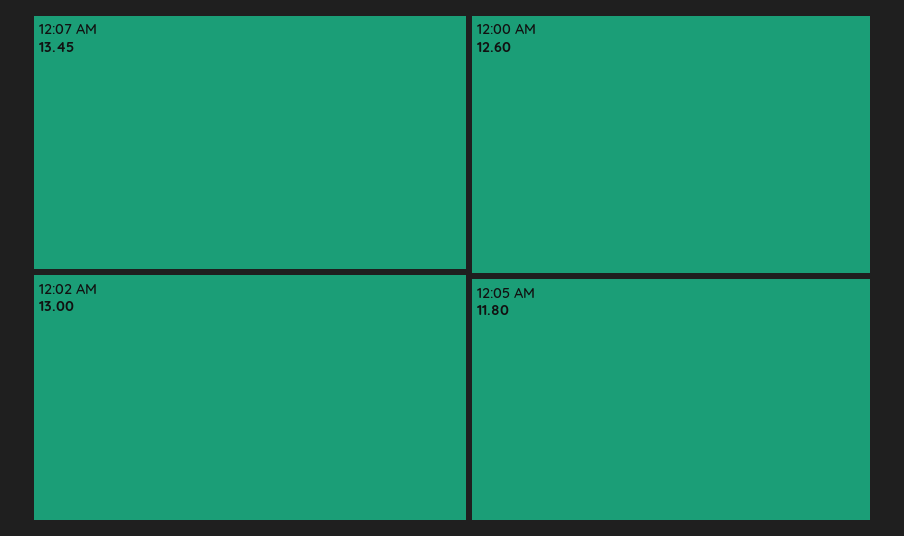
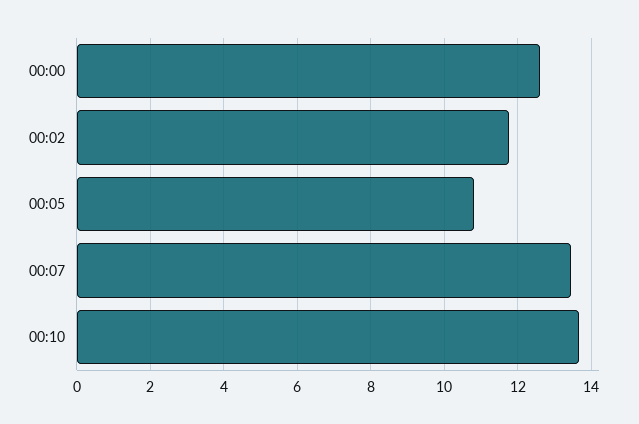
12:02 AM: 13 -> 11.8
12:05 AM: 11.8 -> 10.8
00:10: none -> 13.6

